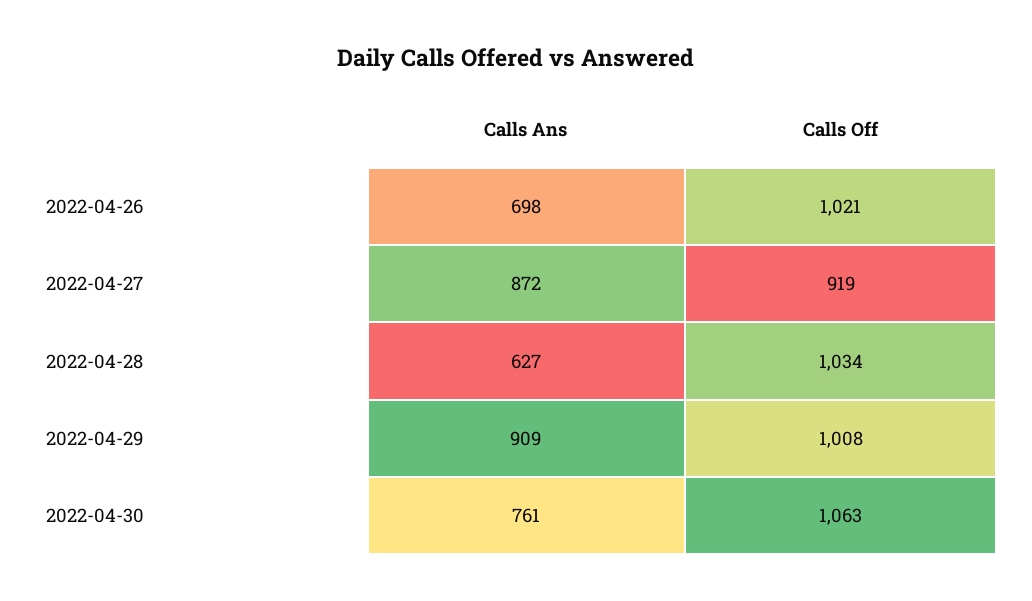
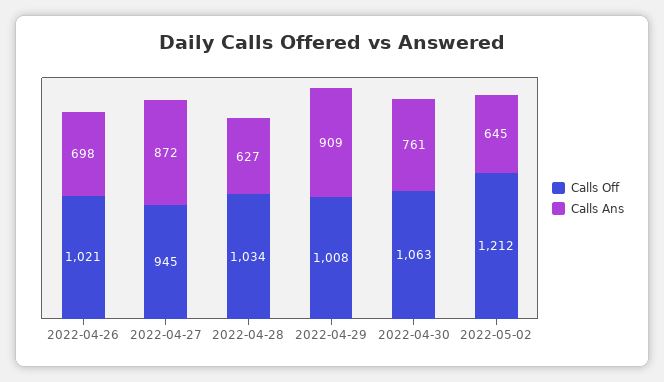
Calls Off, 2022-04-27: 919 -> 945
Calls Off, 2022-05-02: none -> 1212
Calls Ans, 2022-05-02: none -> 645

